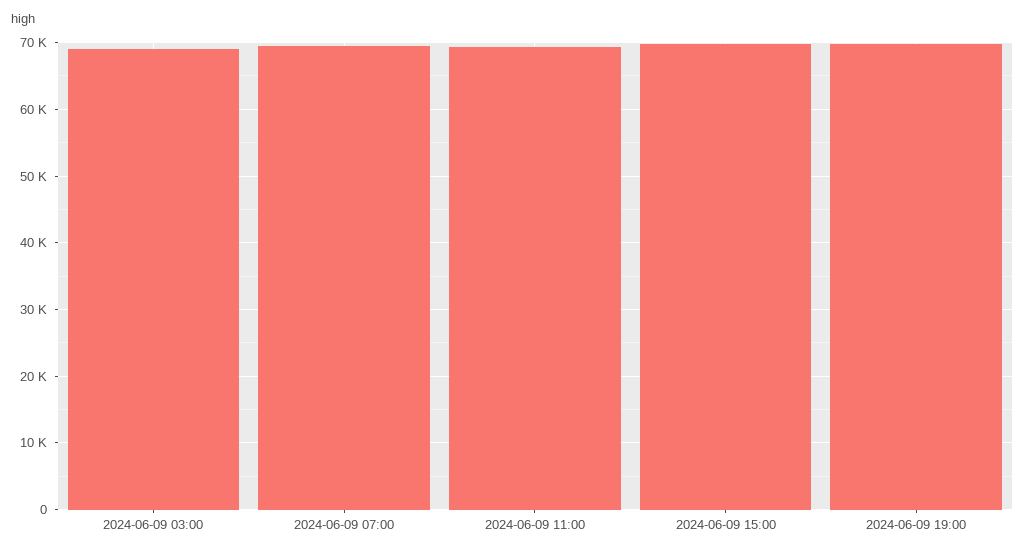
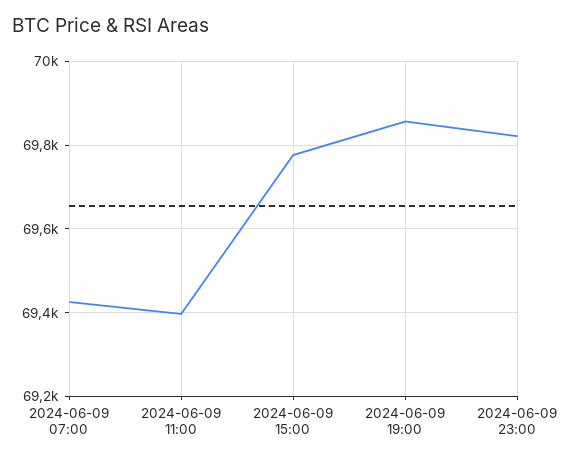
2024-06-09 03:00: 69000 -> none
2024-06-09 23:00: none -> 69820

